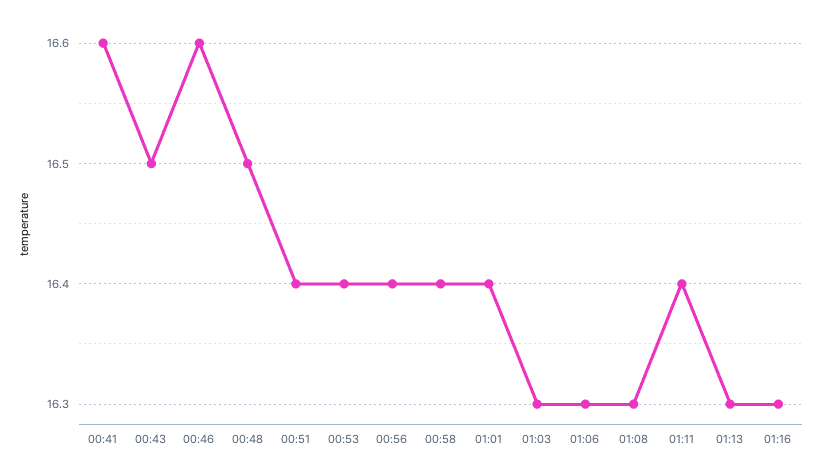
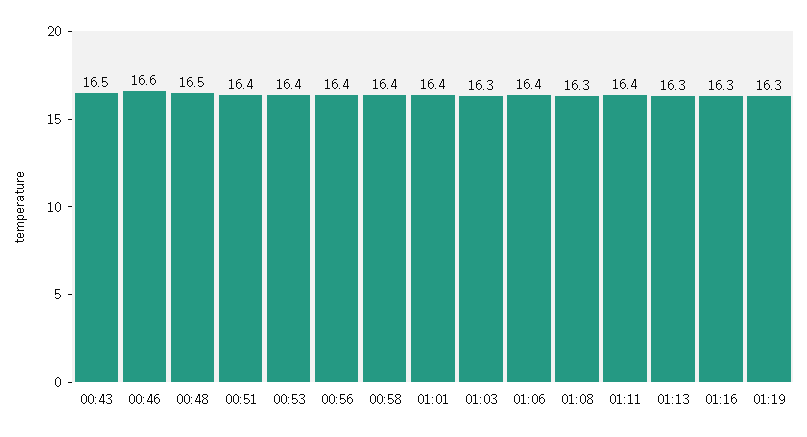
00:41: 16.6 -> none
01:06: 16.3 -> 16.4
01:19: none -> 16.3

